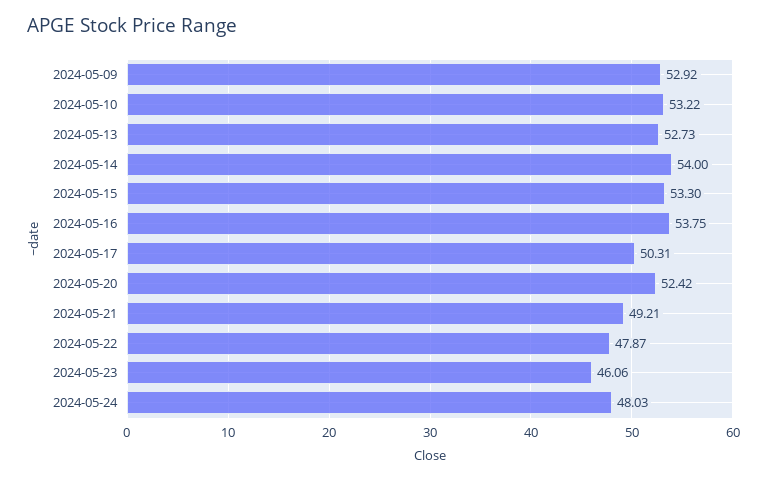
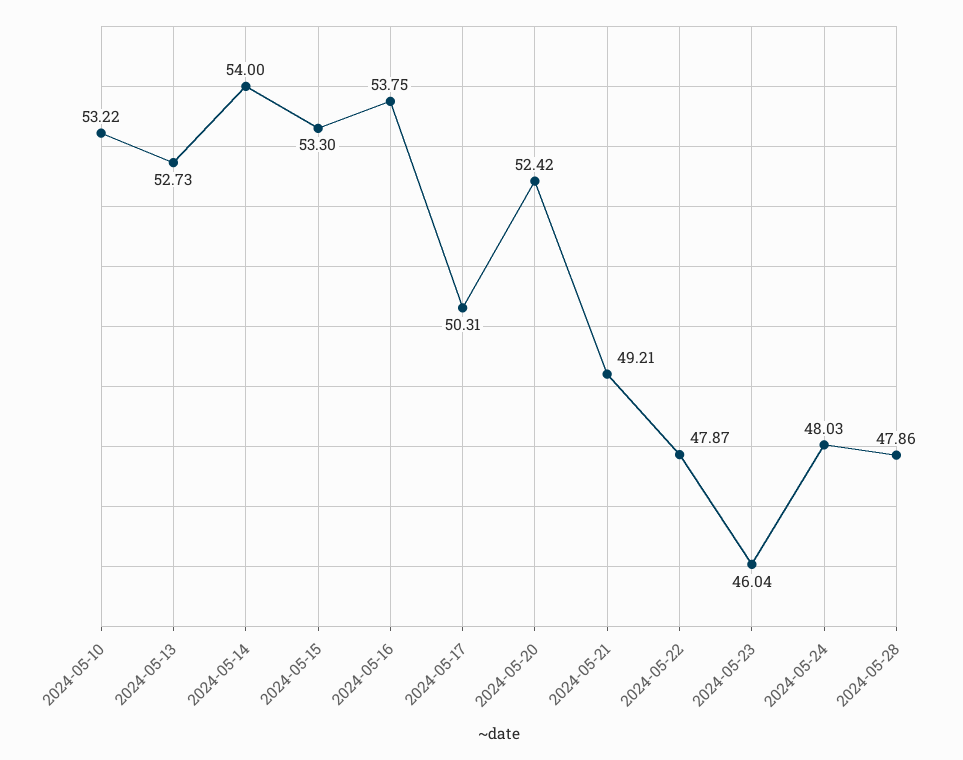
2024-05-09: 52.92 -> none
2024-05-23: 46.06 -> 46.04
2024-05-28: none -> 47.86

